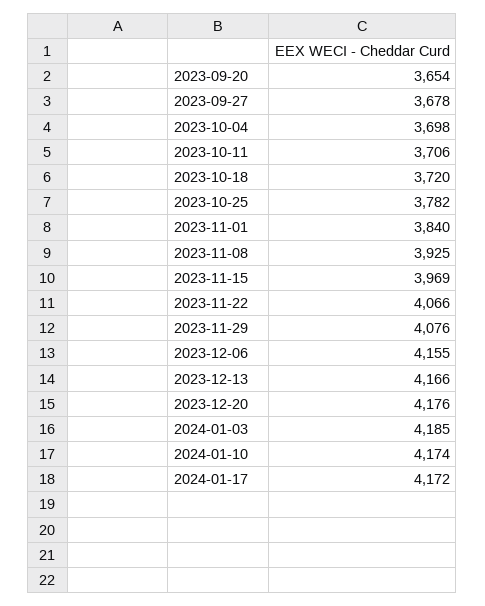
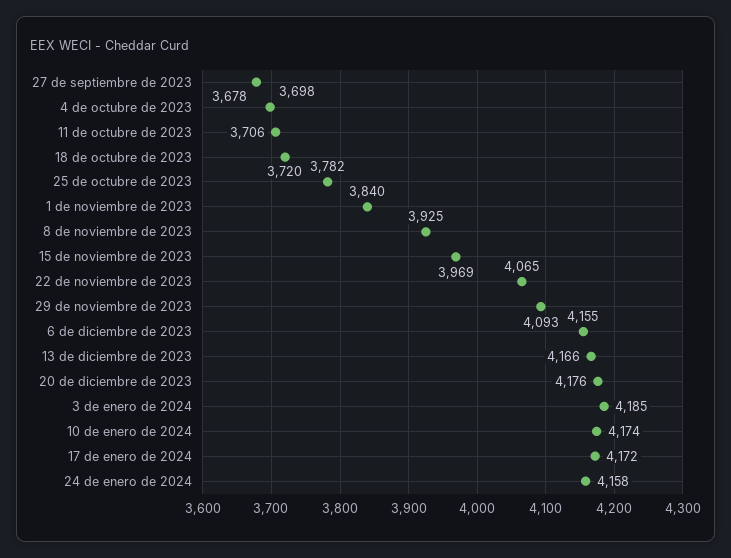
2023-09-20: 3654 -> none
2023-11-22: 4066 -> 4065
2023-11-29: 4076 -> 4093
24 de enero de 2024: none -> 4158

